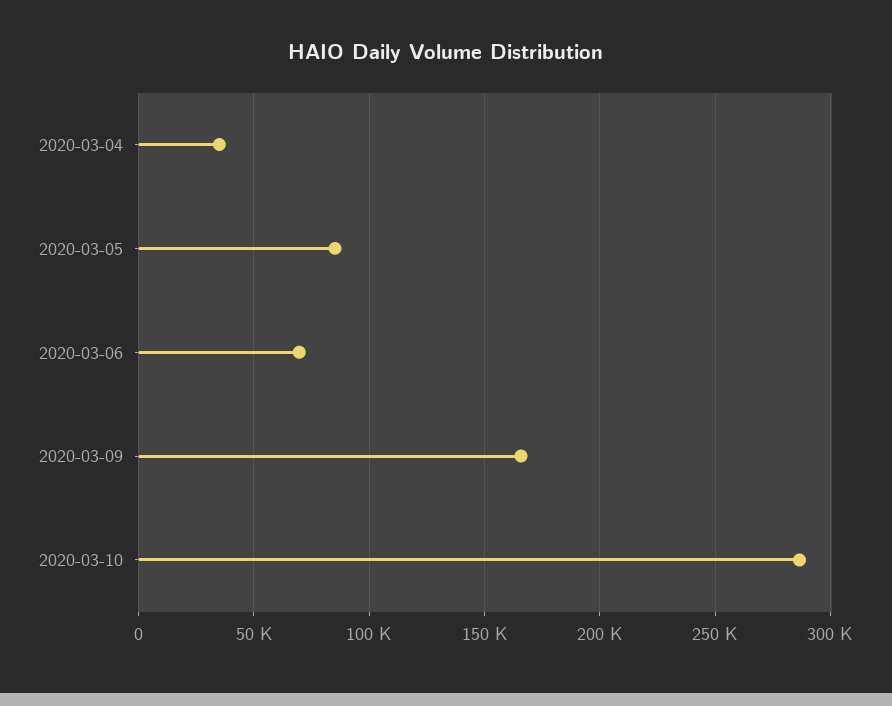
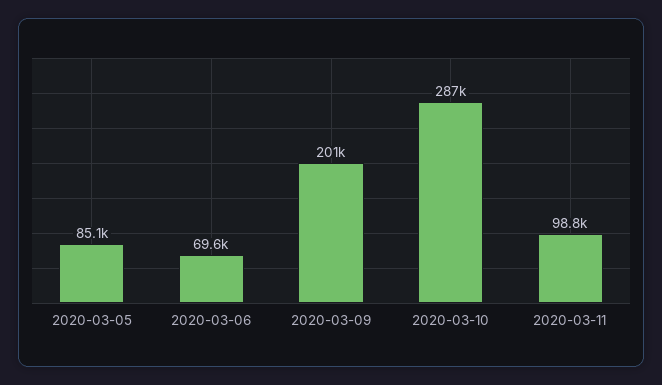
2020-03-04: 35000 -> none
2020-03-09: 165000 -> 201000
2020-03-11: none -> 98800

